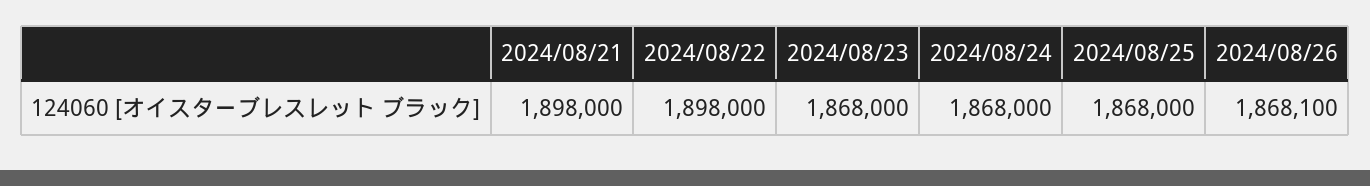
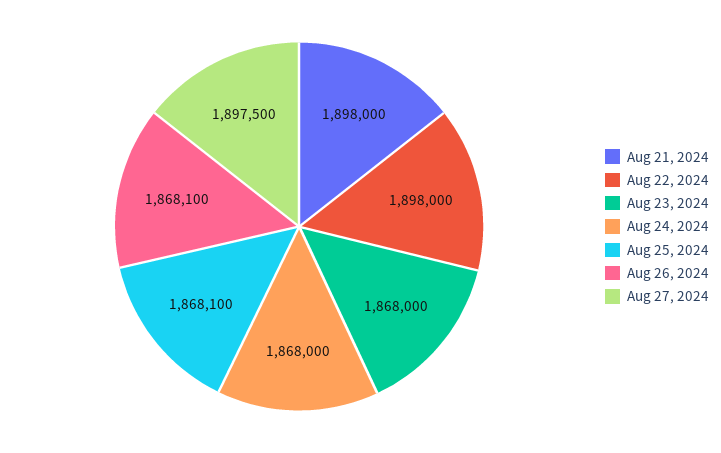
2024/08/25: 1868000 -> 1868100
Aug 27, 2024: none -> 1897500

